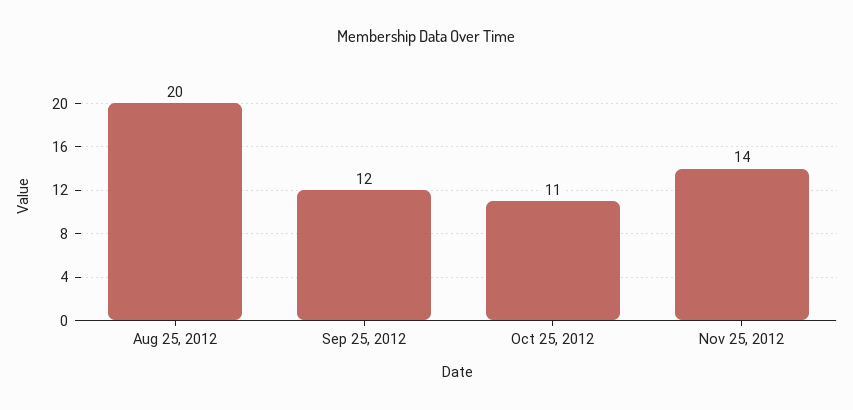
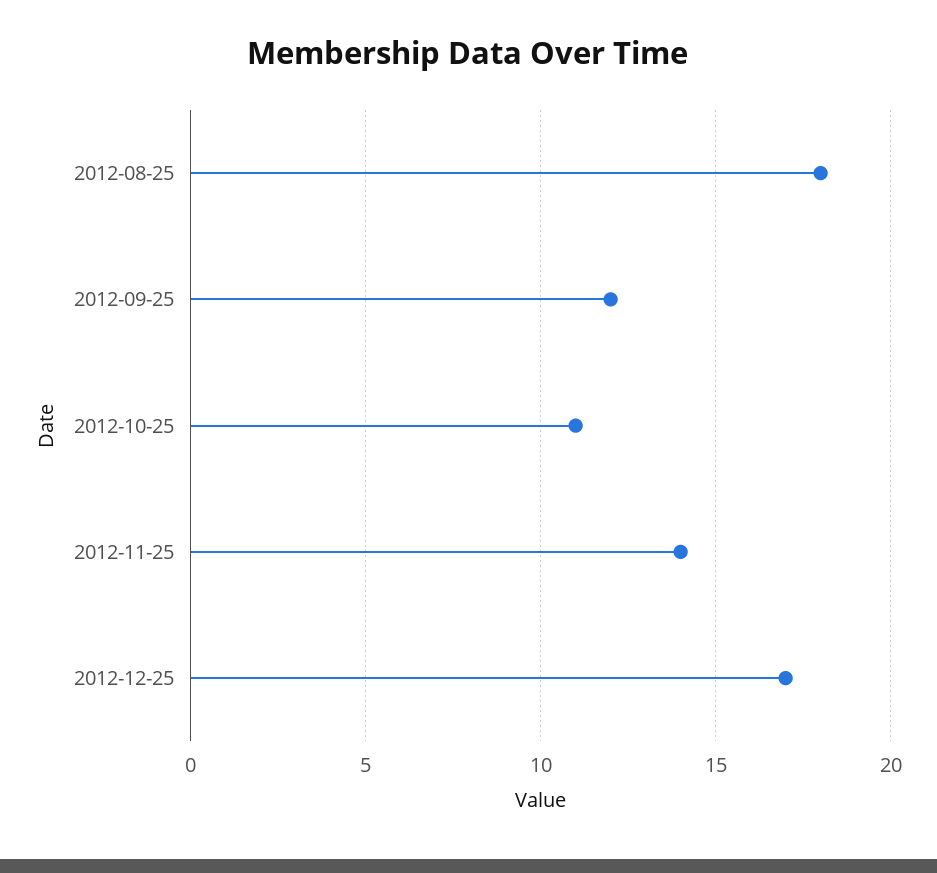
Aug 25, 2012: 20 -> 18
2012-12-25: none -> 17

